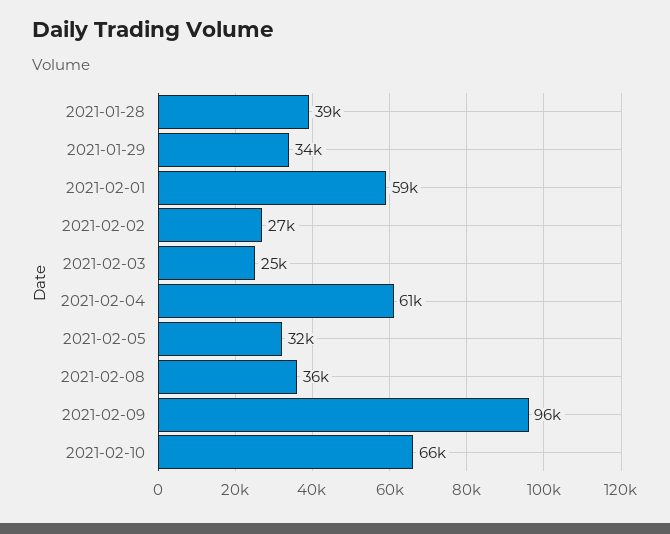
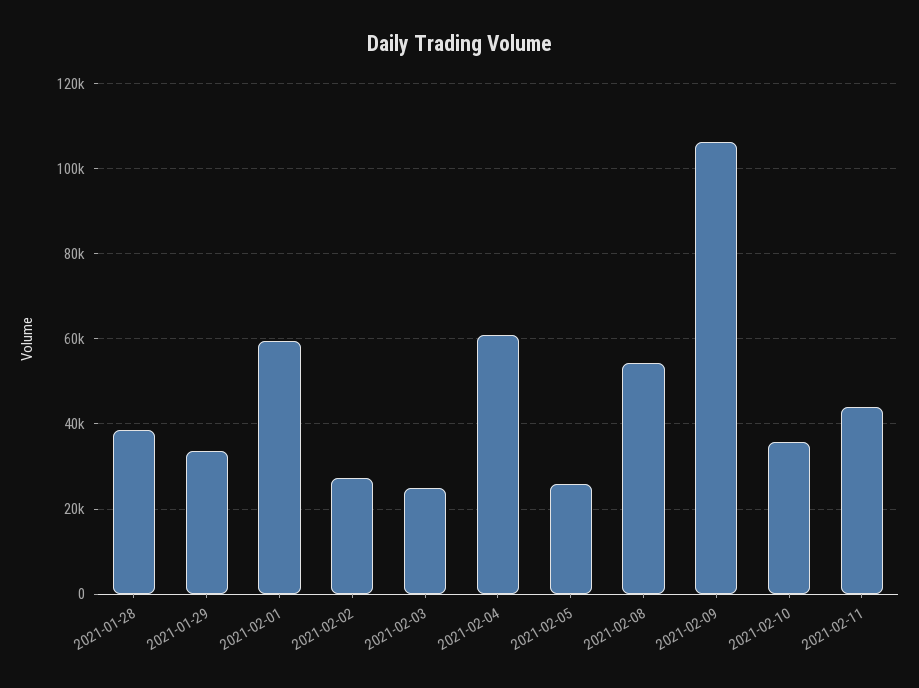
2021-02-05: 32000 -> 26000
2021-02-08: 36000 -> 54000
2021-02-09: 96000 -> 106000
2021-02-10: 66000 -> 36000
2021-02-11: none -> 44000

